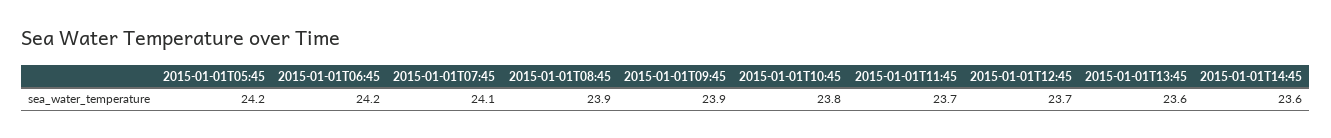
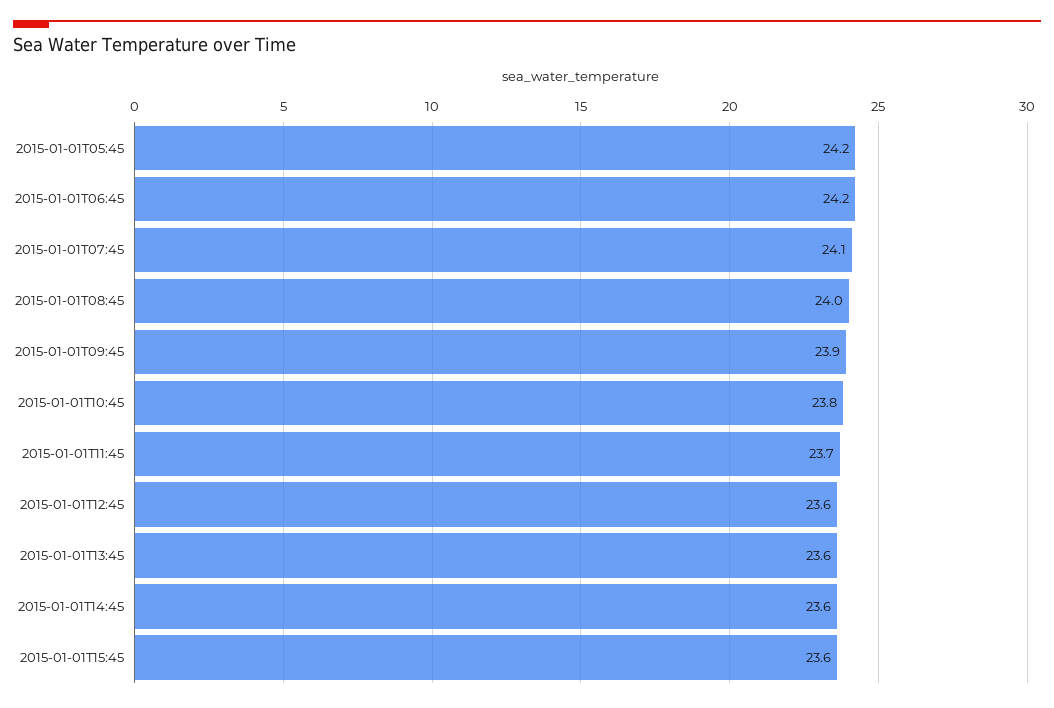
2015-01-01T08:45: 23.9 -> 24
2015-01-01T12:45: 23.7 -> 23.6
2015-01-01T15:45: none -> 23.6

